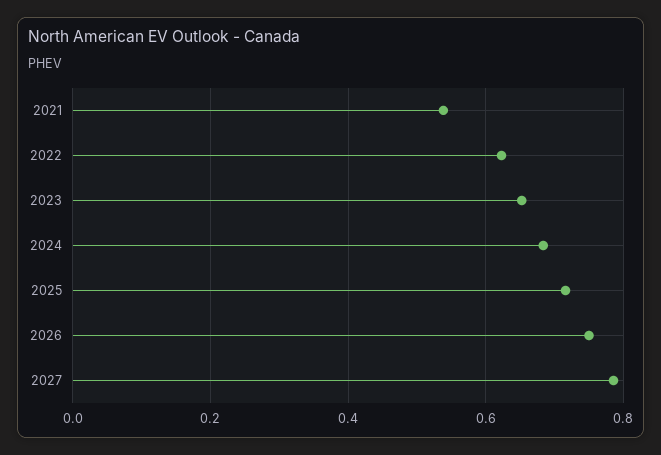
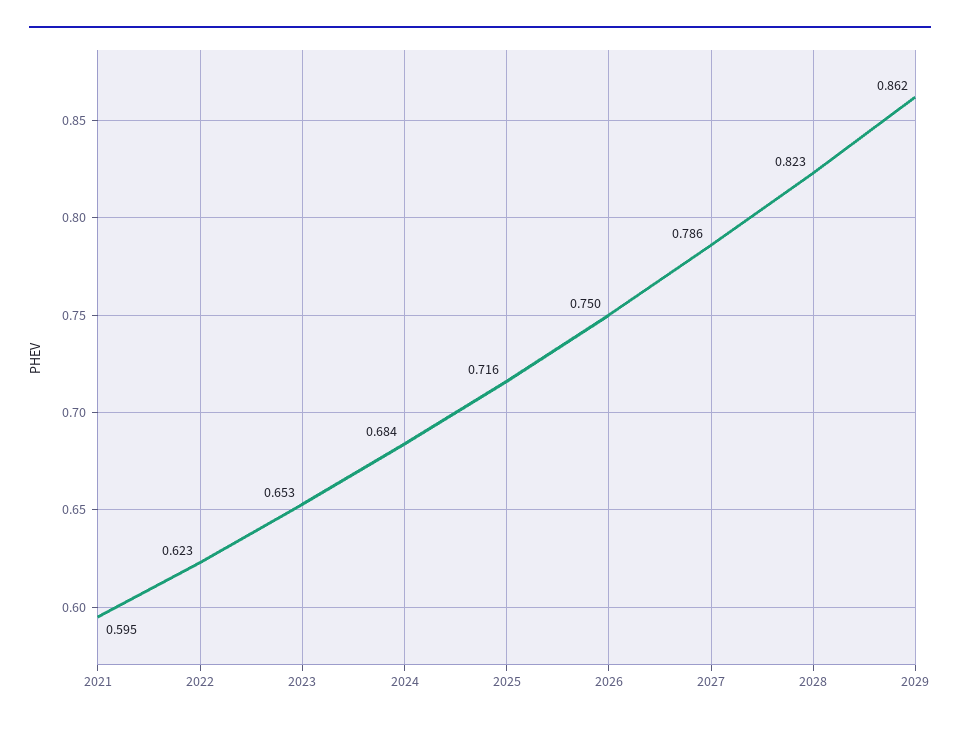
2021: 0.54 -> 0.595
2028: none -> 0.823
2029: none -> 0.862

